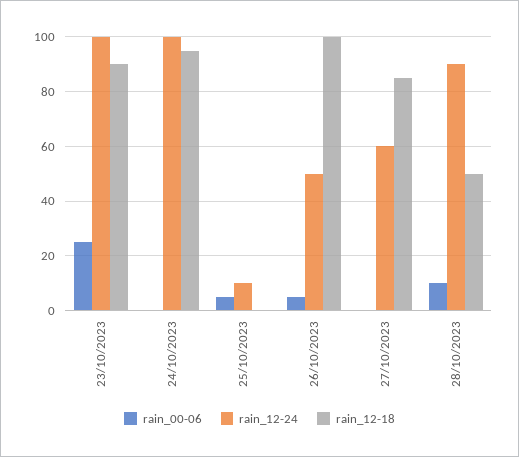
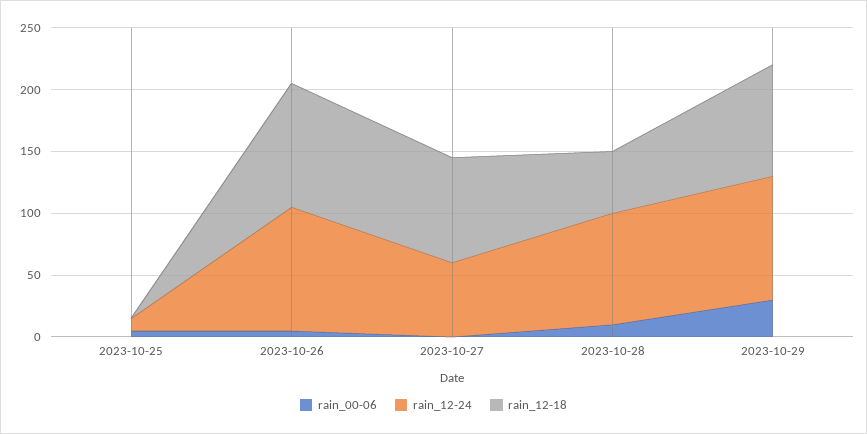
rain_00-06, 23/10/2023: 25 -> none
rain_12-24, 23/10/2023: 100 -> none
rain_12-18, 23/10/2023: 90 -> none
rain_00-06, 24/10/2023: 0 -> none
rain_12-24, 24/10/2023: 100 -> none
rain_12-18, 24/10/2023: 95 -> none
rain_12-24, 26/10/2023: 50 -> 100
rain_00-06, 2023-10-29: none -> 30
rain_12-24, 2023-10-29: none -> 100
rain_12-18, 2023-10-29: none -> 90

